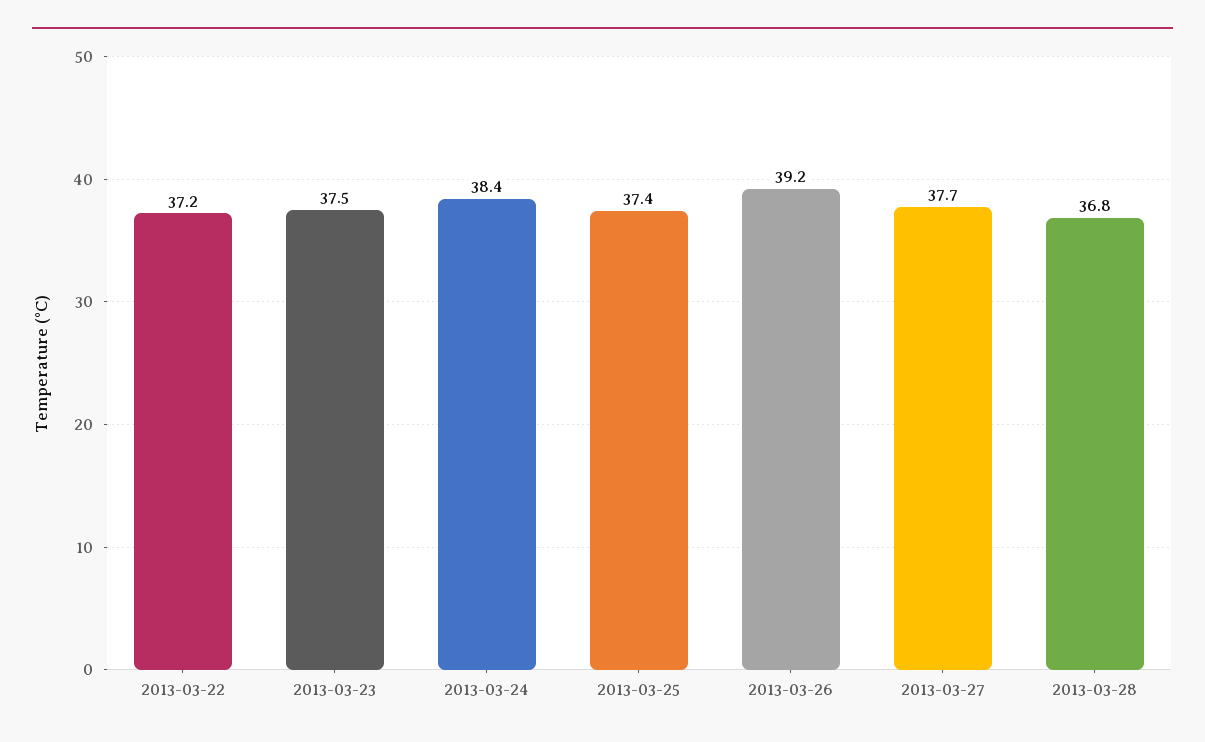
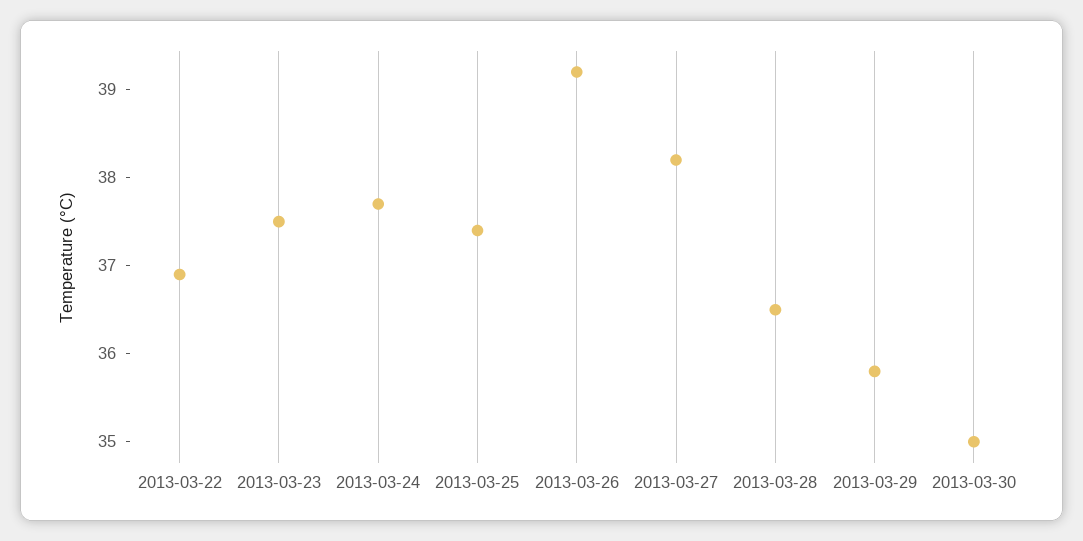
2013-03-22: 37.2 -> 36.9
2013-03-24: 38.4 -> 37.7
2013-03-27: 37.7 -> 38.2
2013-03-28: 36.8 -> 36.5
2013-03-29: none -> 35.8
2013-03-30: none -> 35

